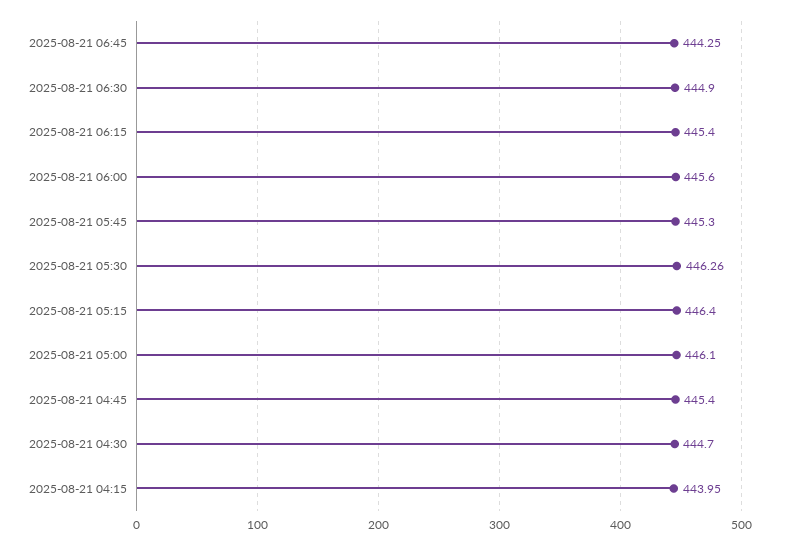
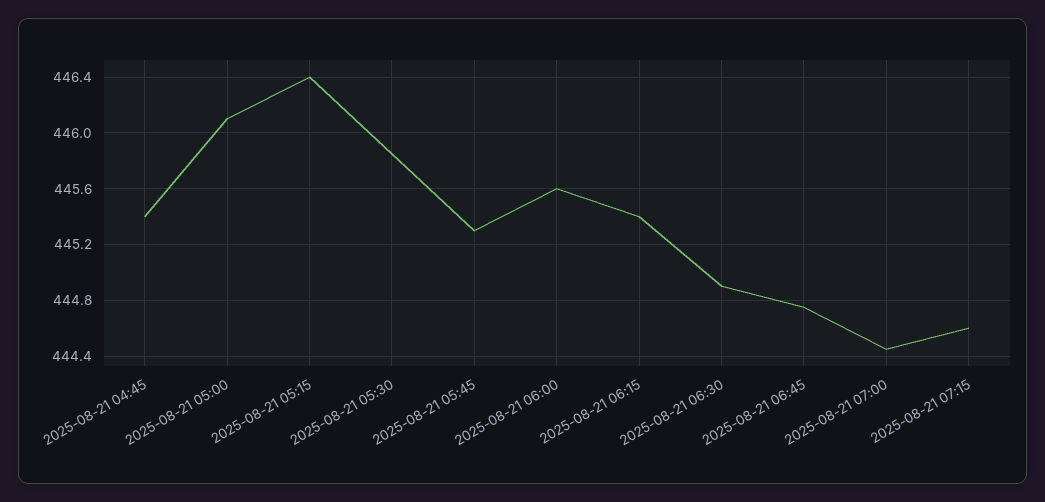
2025-08-21 06:45: 444.25 -> 444.75
2025-08-21 05:30: 446.26 -> 445.85
2025-08-21 04:30: 444.7 -> none
2025-08-21 04:15: 443.95 -> none
2025-08-21 07:00: none -> 444.45
2025-08-21 07:15: none -> 444.6

